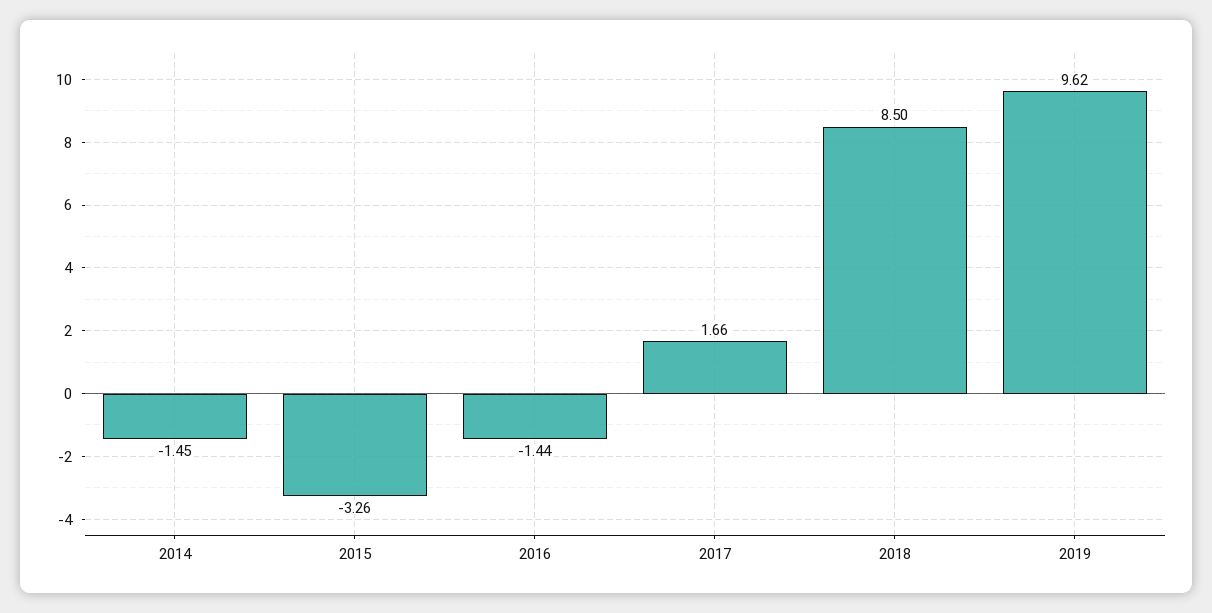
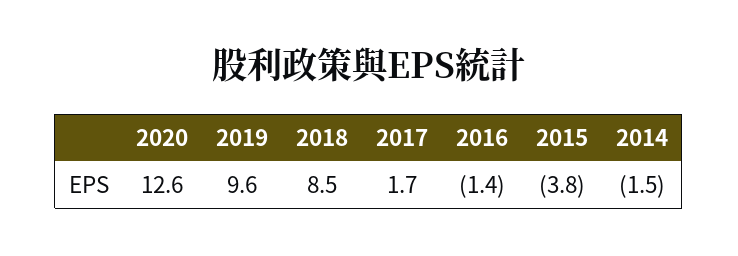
2015: -3.26 -> -3.8
2020: none -> 12.6

